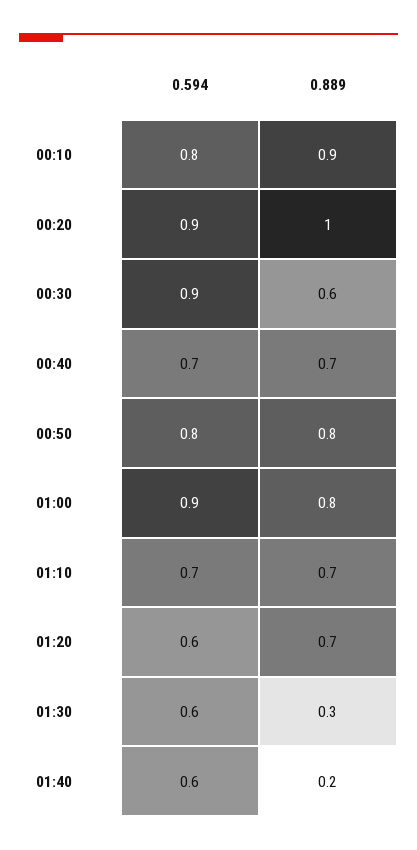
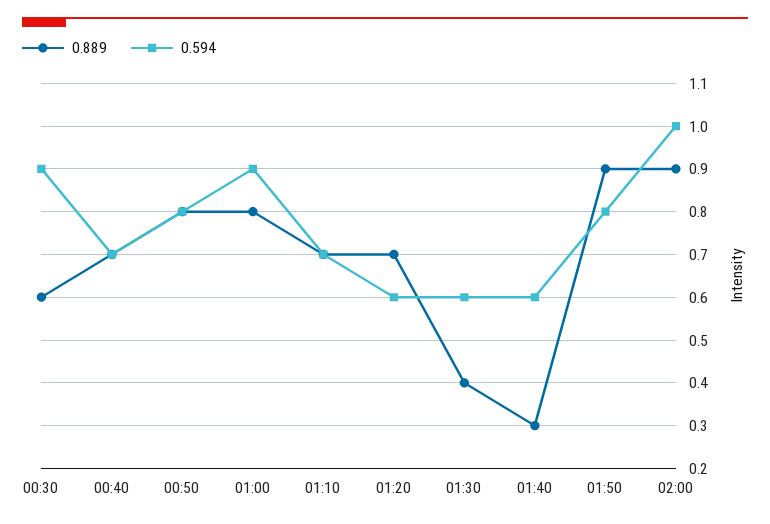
0.594, 00:10: 0.8 -> none
0.889, 00:10: 0.9 -> none
0.594, 00:20: 0.9 -> none
0.889, 00:20: 1 -> none
0.889, 01:30: 0.3 -> 0.4
0.889, 01:40: 0.2 -> 0.3
0.889, 01:50: none -> 0.9
0.594, 01:50: none -> 0.8
0.889, 02:00: none -> 0.9
0.594, 02:00: none -> 1

